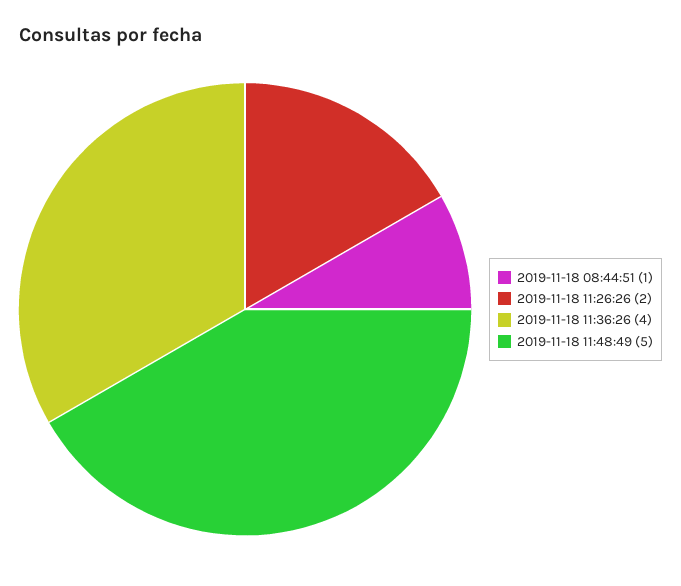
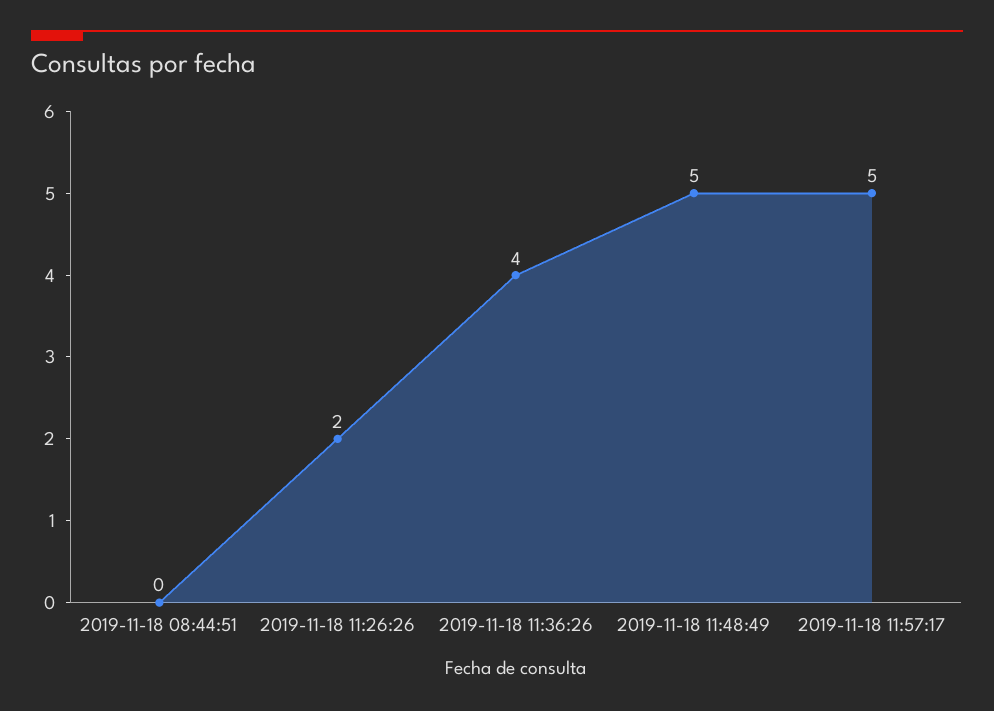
2019-11-18 08:44:51: 1 -> 0
2019-11-18 11:57:17: none -> 5

